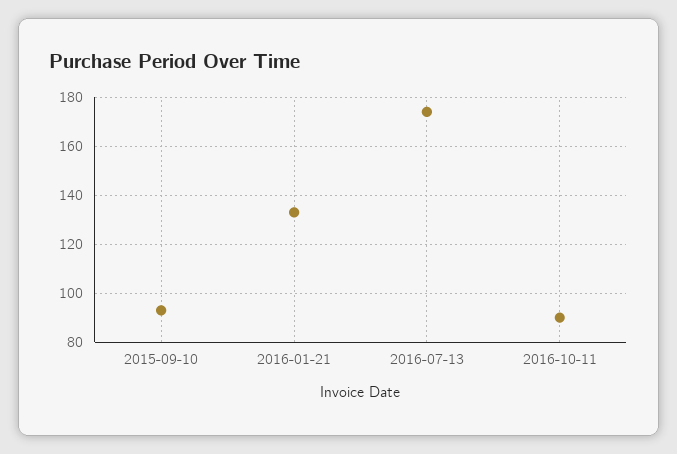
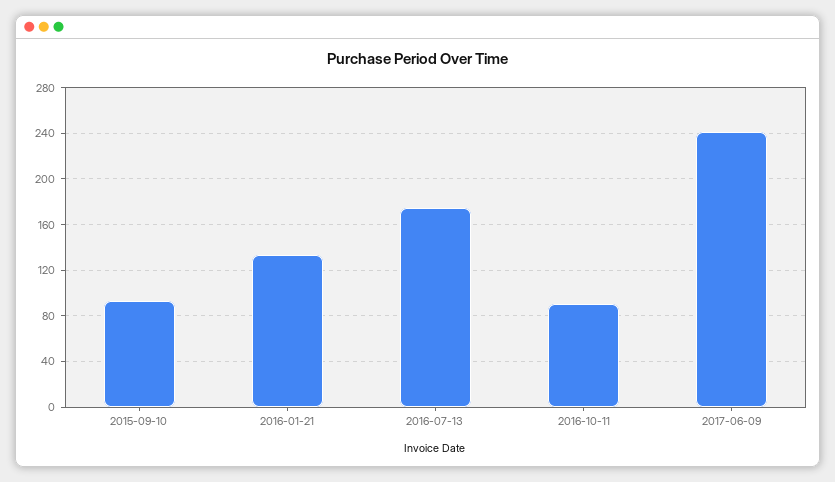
2017-06-09: none -> 240

